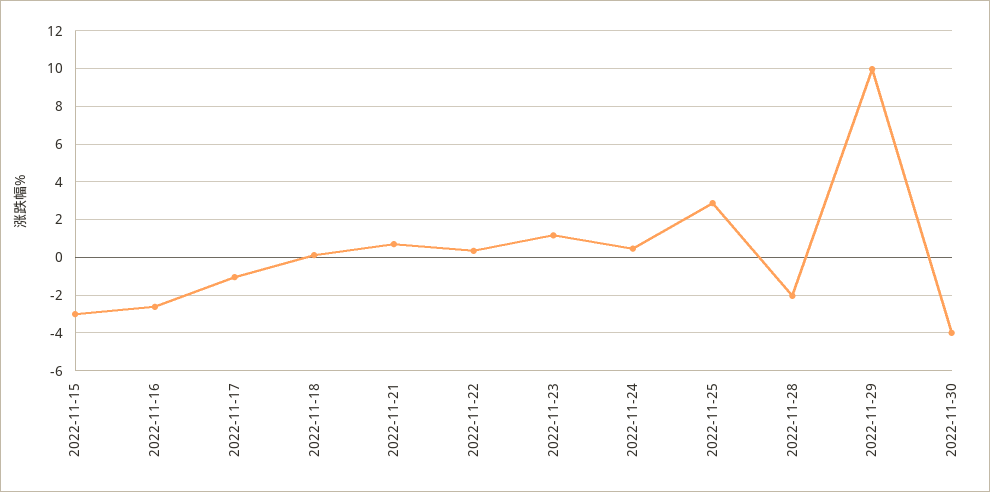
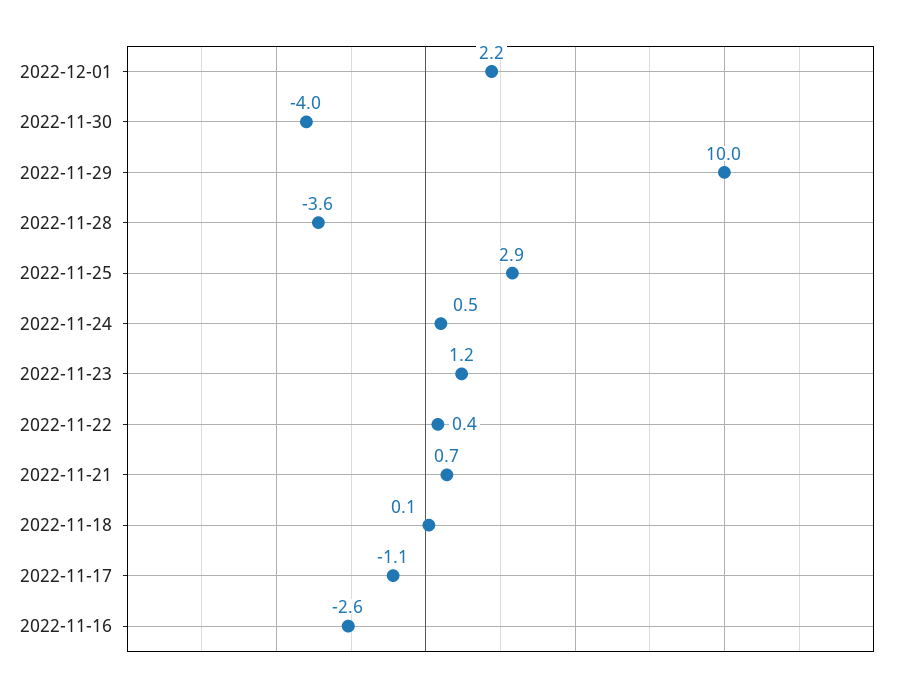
2022-11-15: -3 -> none
2022-11-28: -2 -> -3.6
2022-12-01: none -> 2.2

